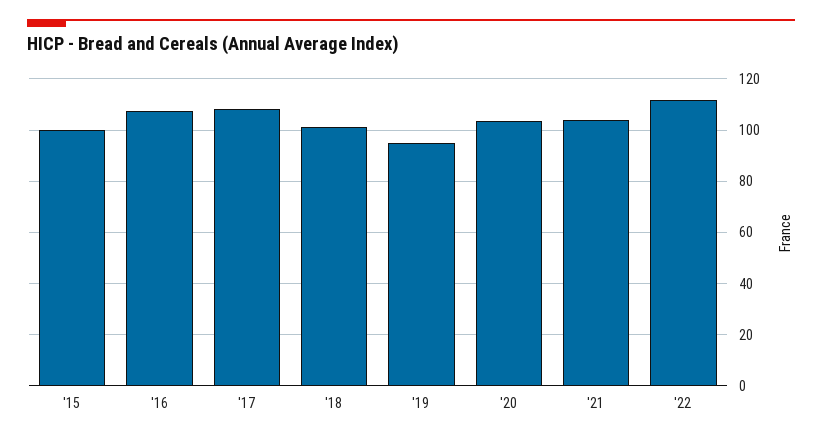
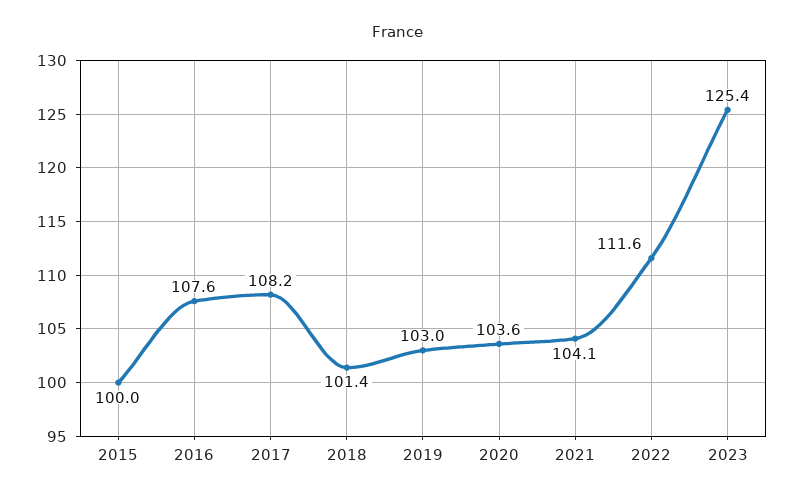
'19: 95 -> 103
2023: none -> 125.4

